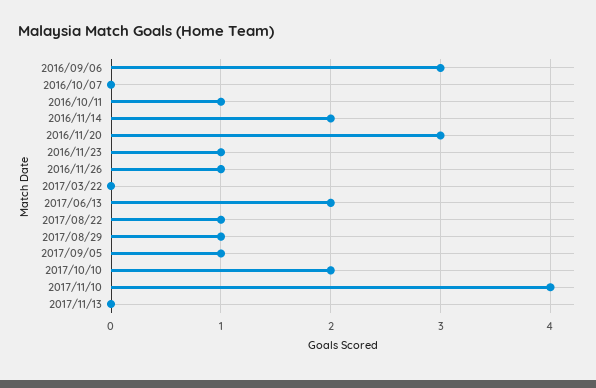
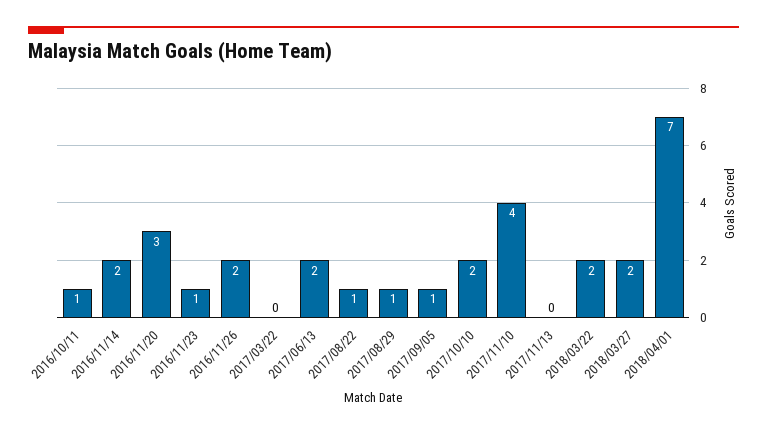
2016/09/06: 3 -> none
2016/10/07: 0 -> none
2016/11/26: 1 -> 2
2018/03/22: none -> 2
2018/03/27: none -> 2
2018/04/01: none -> 7

